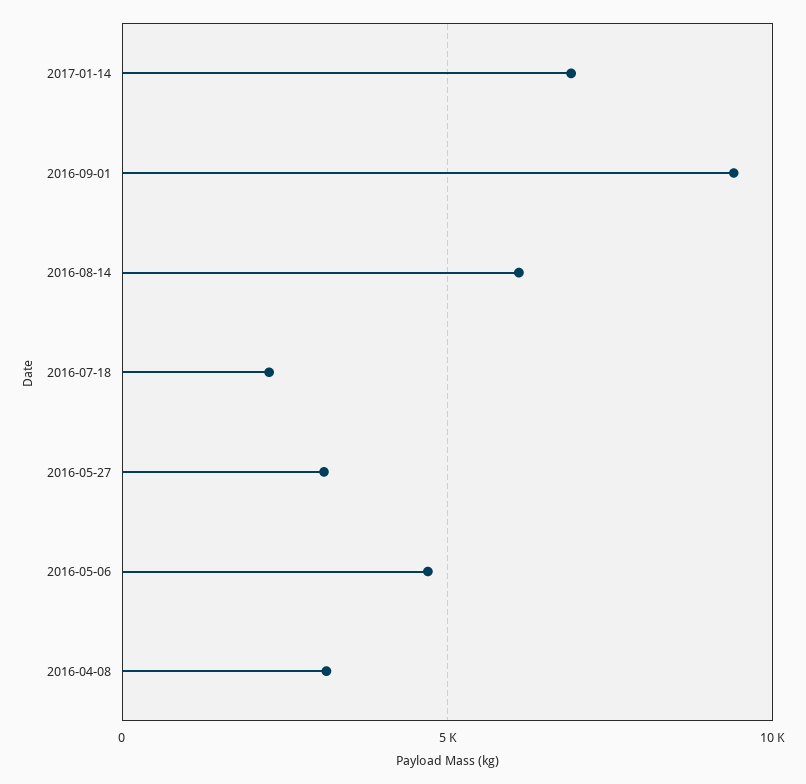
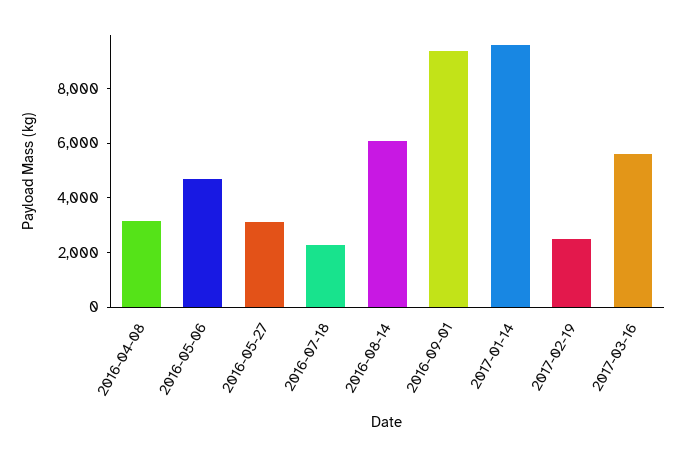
2017-01-14: 7000 -> 9500
2017-02-19: none -> 2500
2017-03-16: none -> 5500

